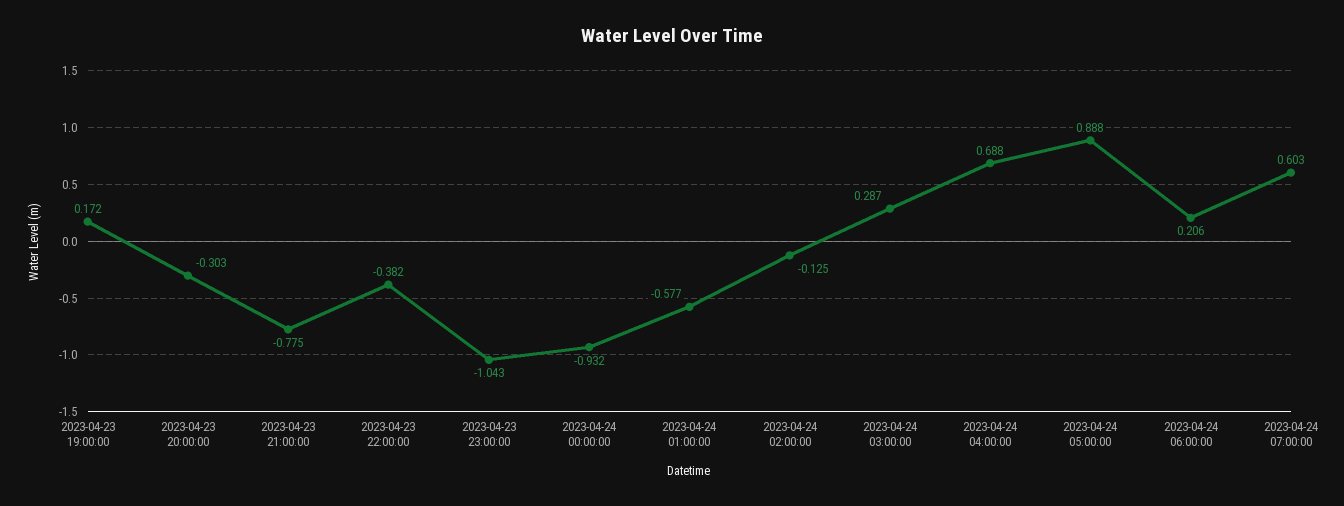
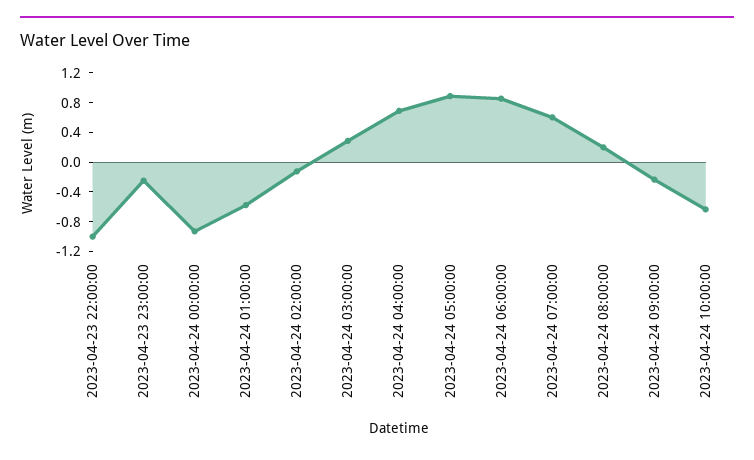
2023-04-23 19:00:00: 0.172 -> none
2023-04-23 20:00:00: -0.303 -> none
2023-04-23 21:00:00: -0.775 -> none
2023-04-23 22:00:00: -0.382 -> -1
2023-04-23 23:00:00: -1.043 -> -0.2
2023-04-24 06:00:00: 0.206 -> 0.8
2023-04-24 08:00:00: none -> 0.2
2023-04-24 09:00:00: none -> -0.2
2023-04-24 10:00:00: none -> -0.6

